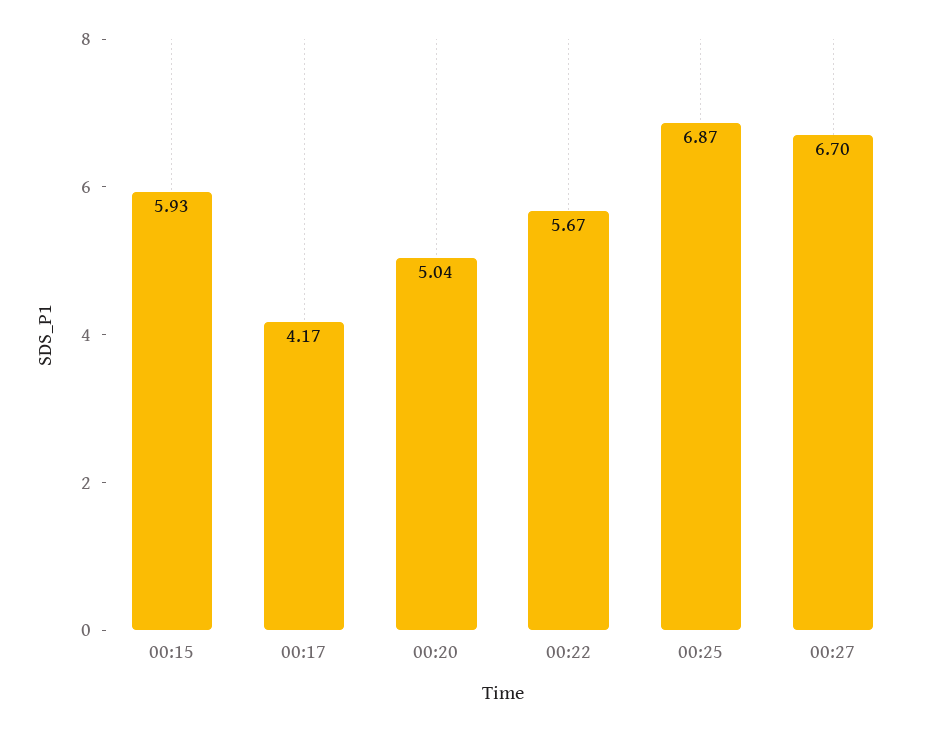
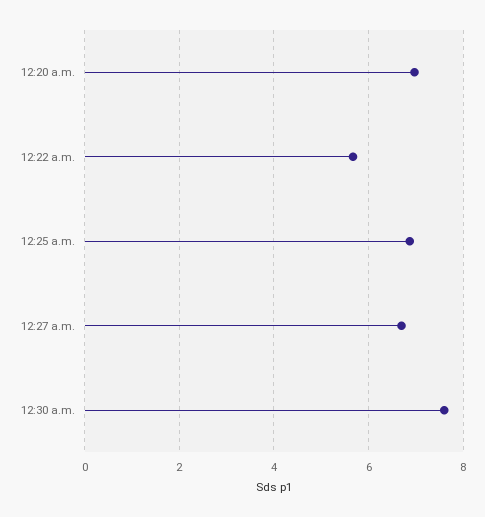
00:15: 5.93 -> none
00:17: 4.17 -> none
00:20: 5.04 -> 7
12:30 a.m.: none -> 7.6

